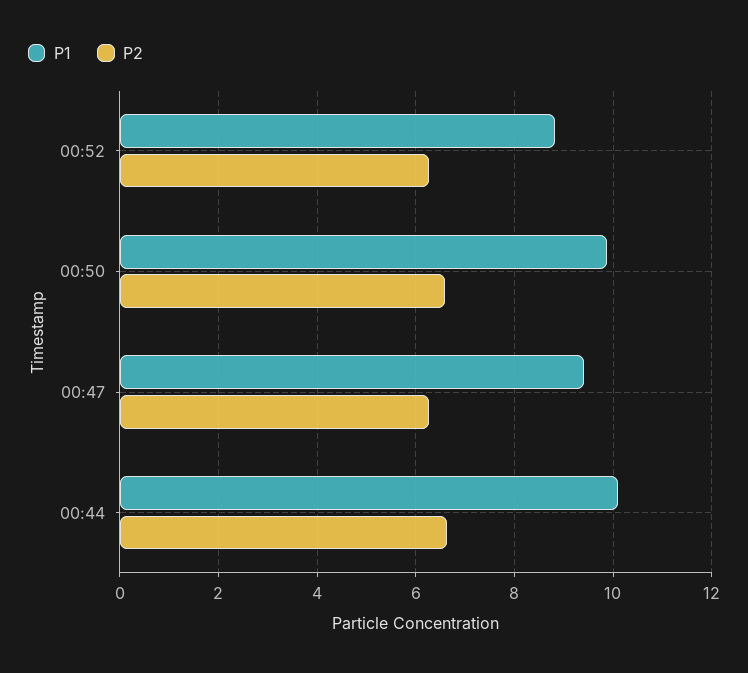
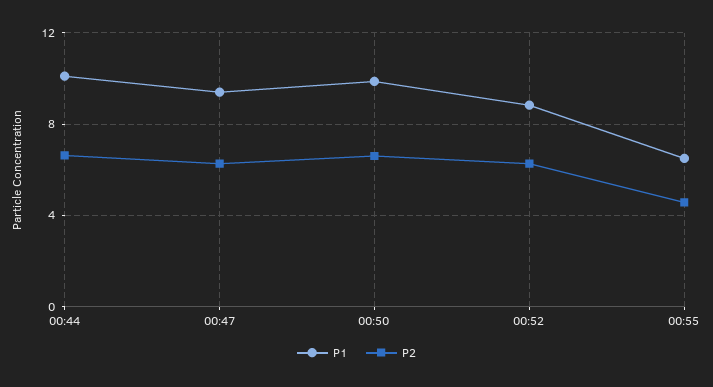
P1, 00:55: none -> 6.5
P2, 00:55: none -> 4.5

